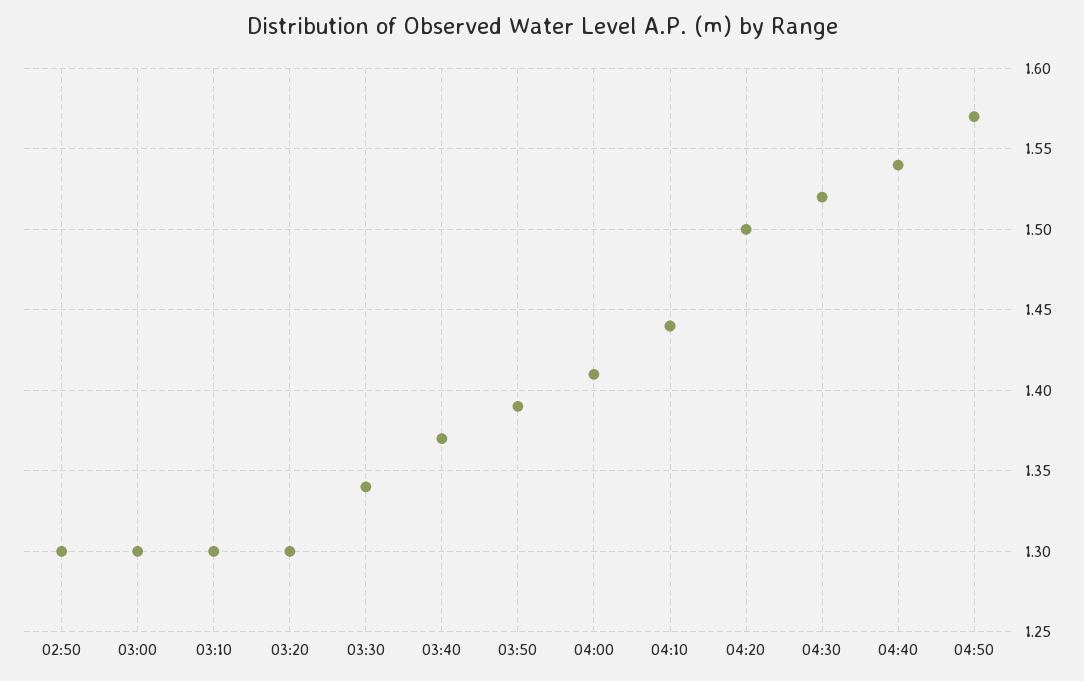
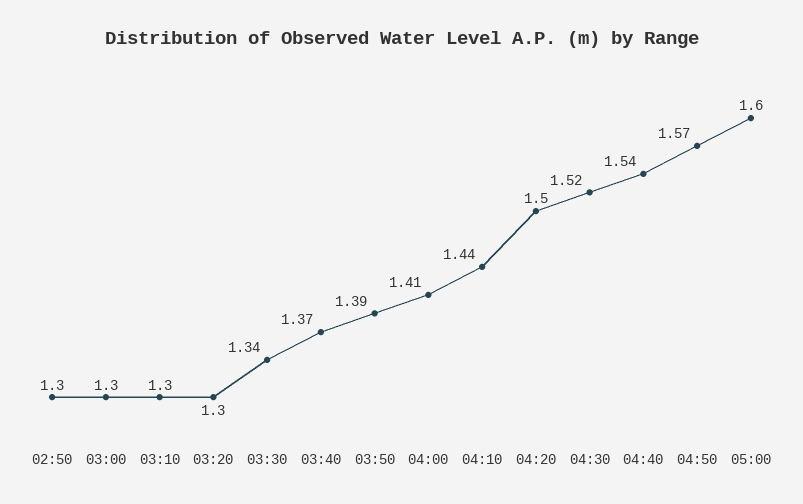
05:00: none -> 1.6

